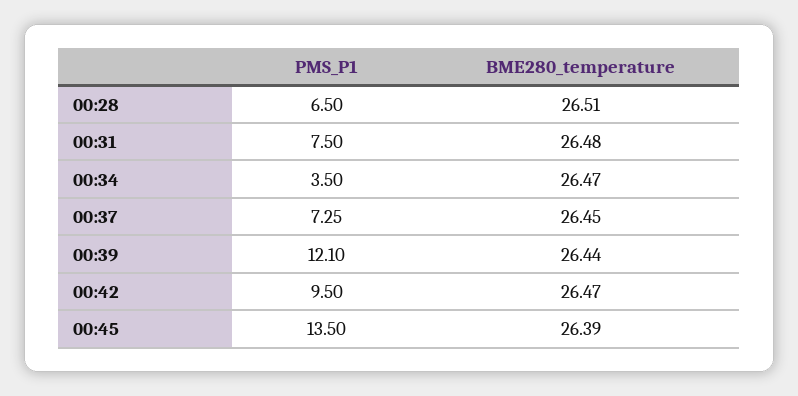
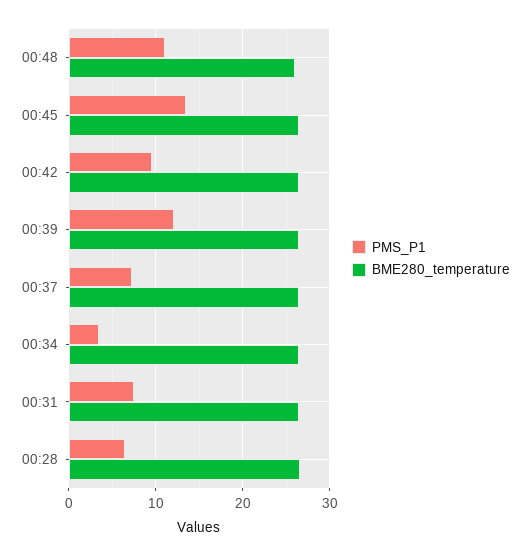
PMS_P1, 00:48: none -> 11
BME280_temperature, 00:48: none -> 26

